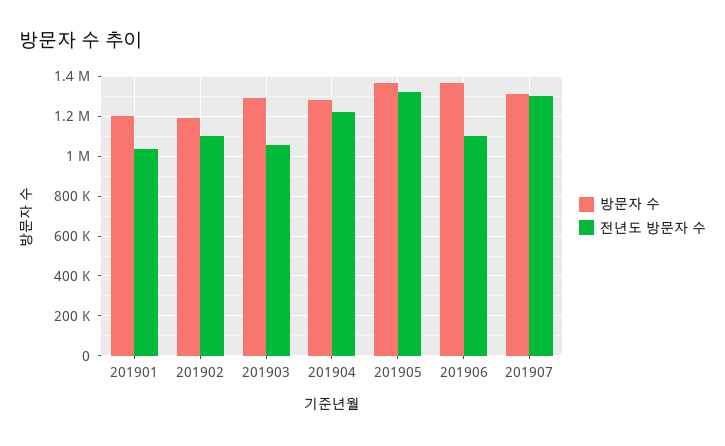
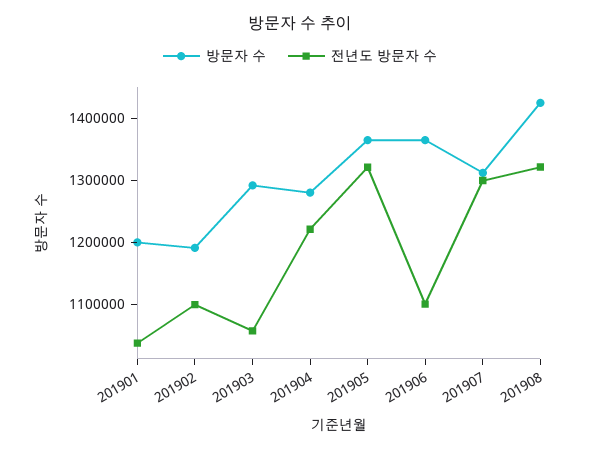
방문자 수, 201908: none -> 1420000
전년도 방문자 수, 201908: none -> 1320000

